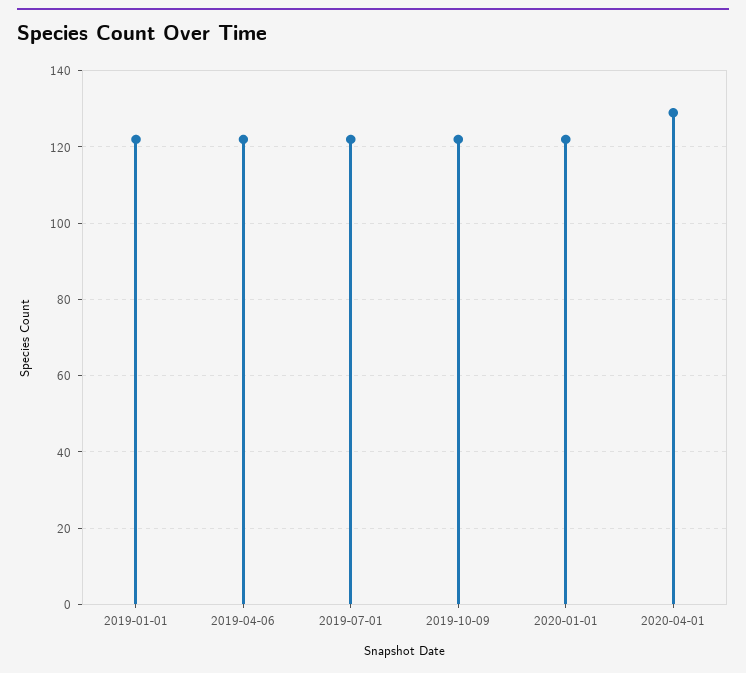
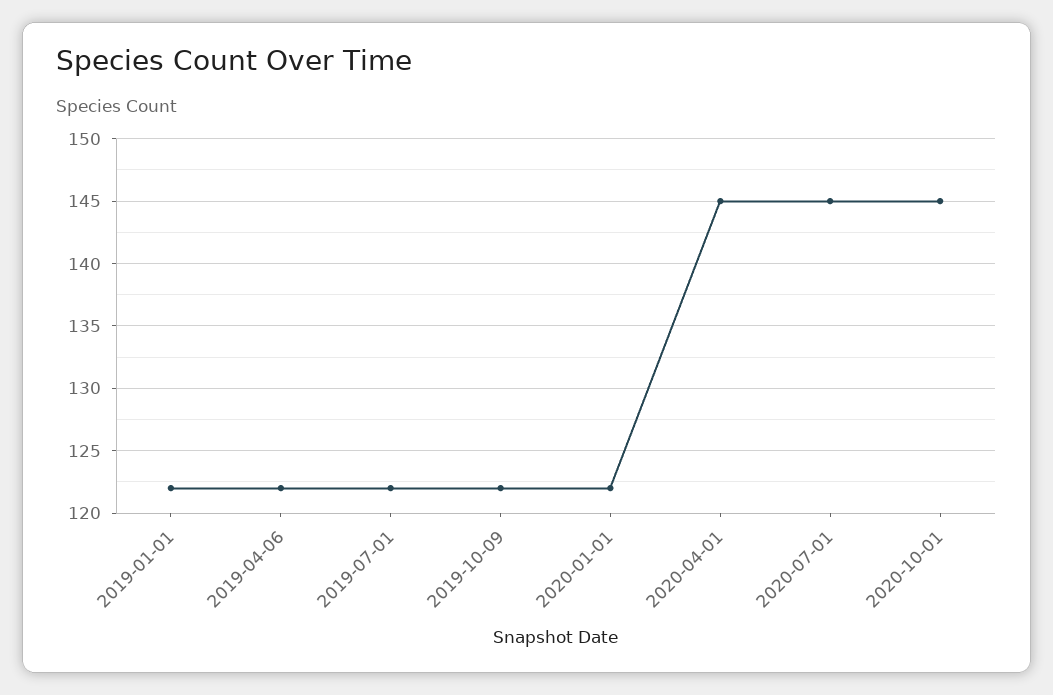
2020-04-01: 130 -> 145
2020-07-01: none -> 145
2020-10-01: none -> 145

